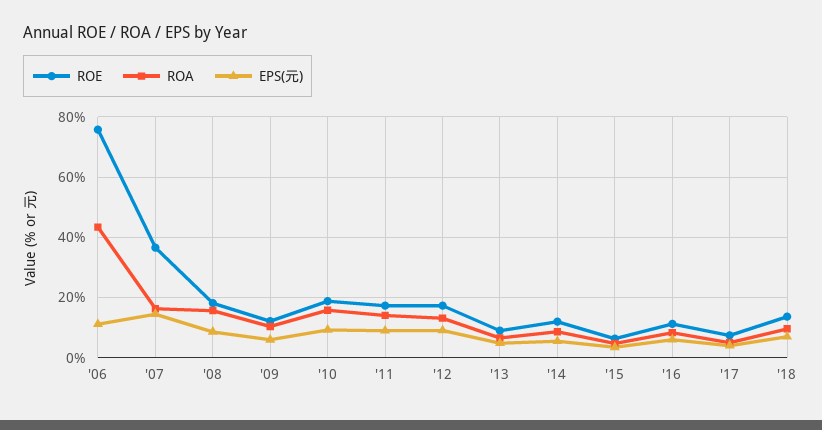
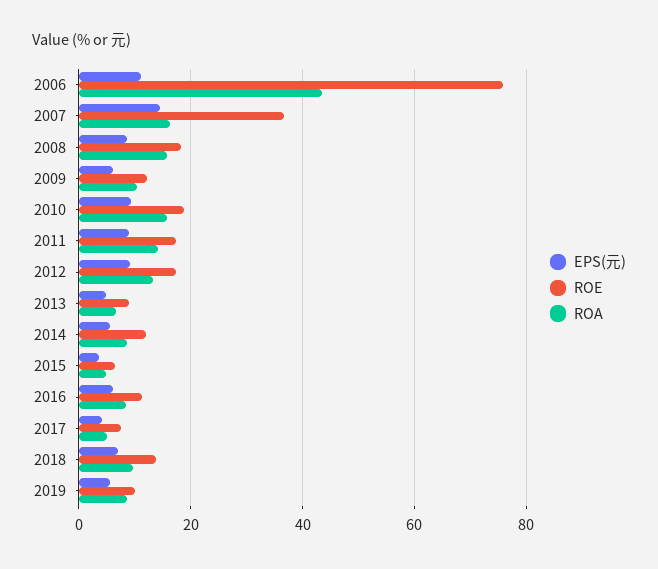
EPS(元), 2019: none -> 6
ROE, 2019: none -> 10
ROA, 2019: none -> 8

